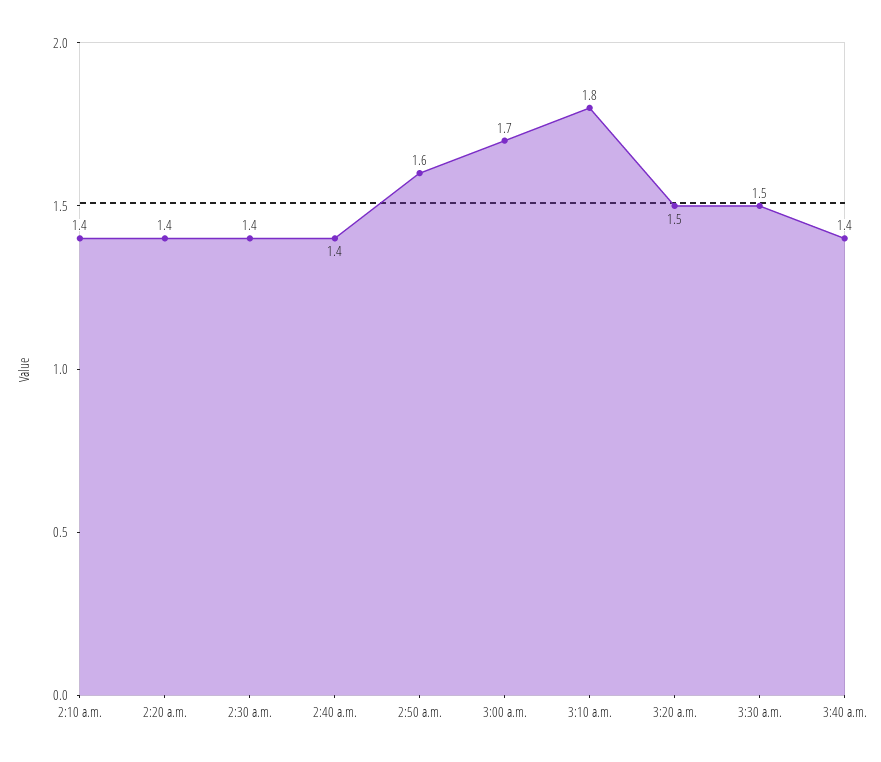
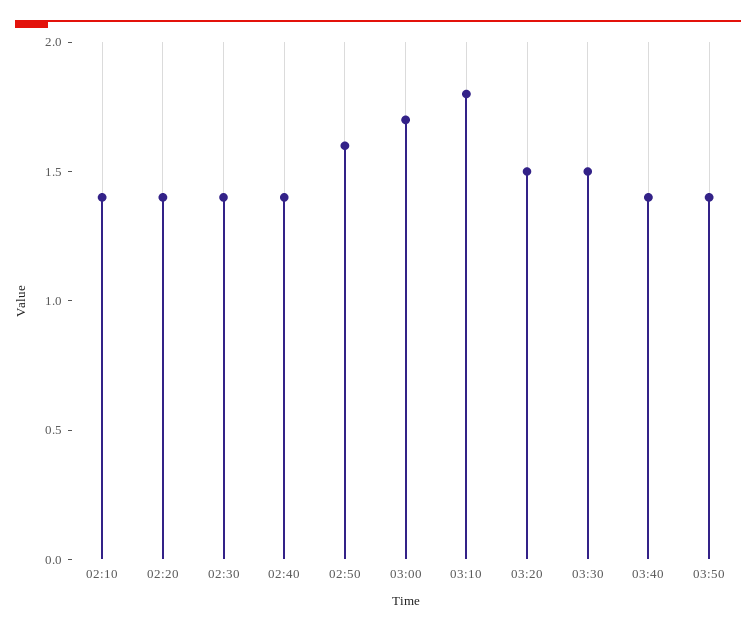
03:50: none -> 1.4

